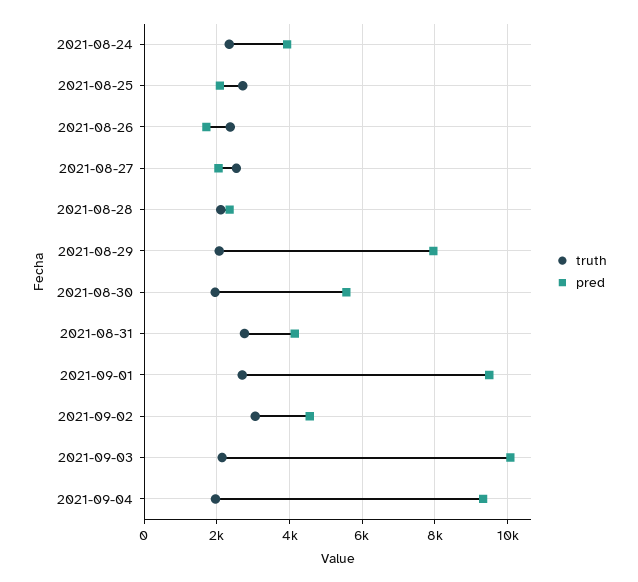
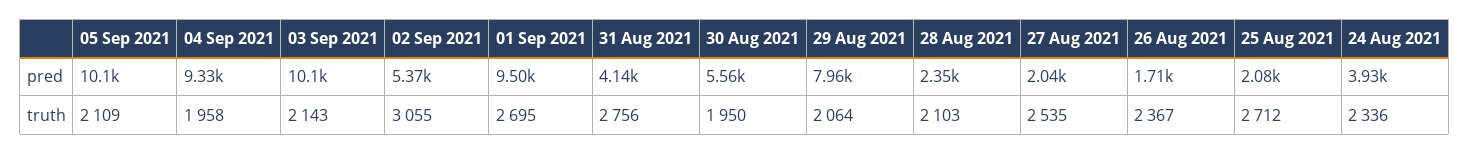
pred, 2021-09-02: 4600 -> 5370
pred, 05 Sep 2021: none -> 10100
truth, 05 Sep 2021: none -> 2109

